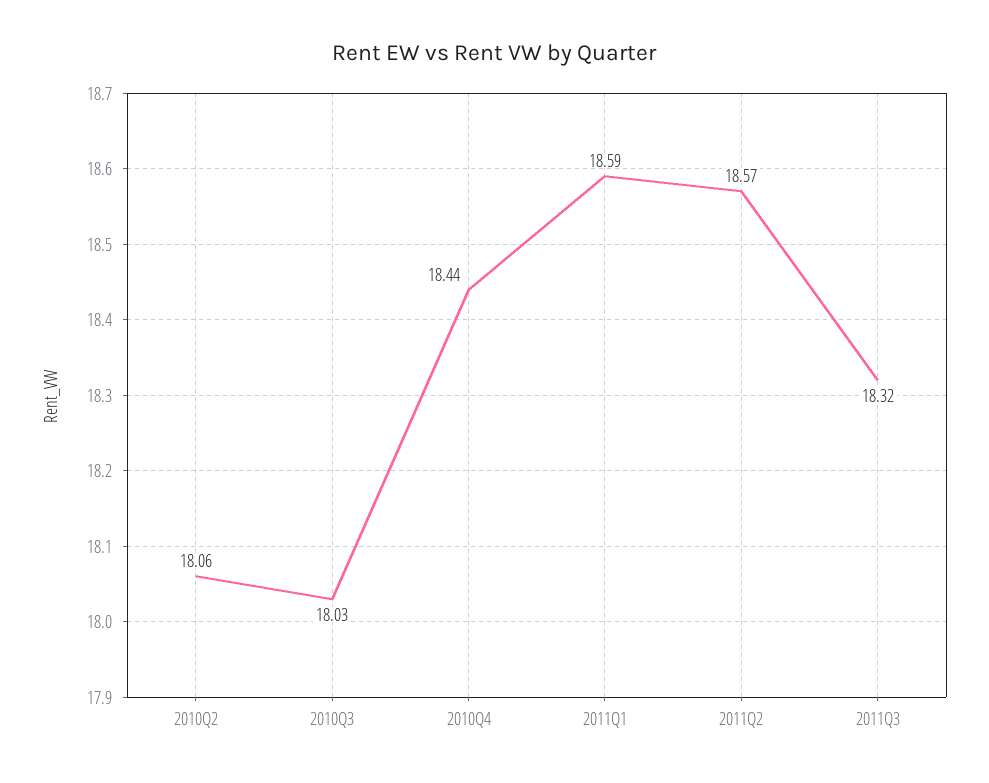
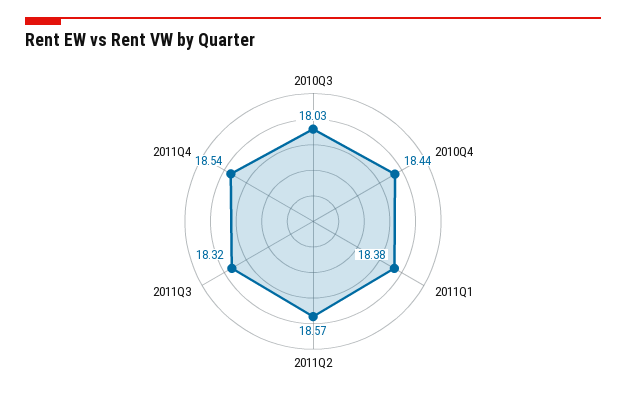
2010Q2: 18.06 -> none
2011Q1: 18.59 -> 18.38
2011Q4: none -> 18.54

